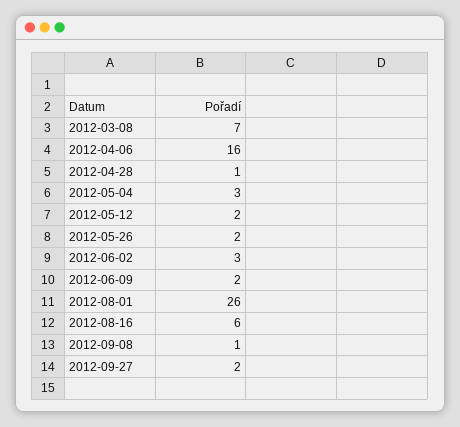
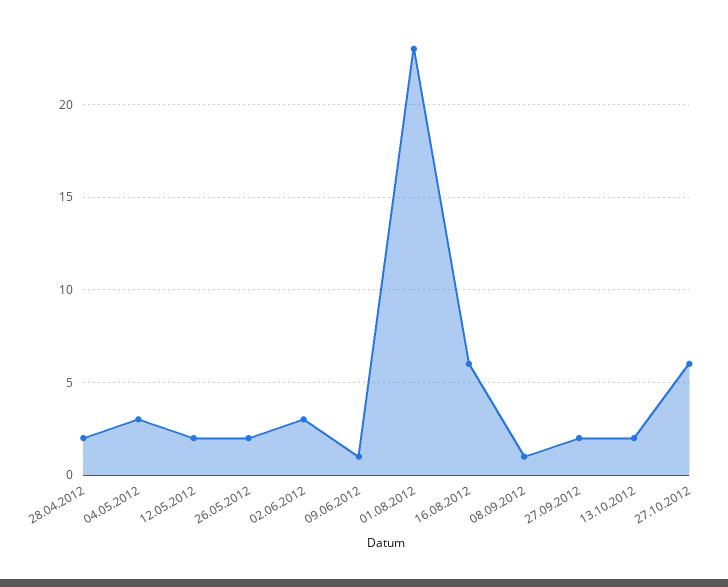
2012-03-08: 7 -> none
2012-04-06: 16 -> none
2012-04-28: 1 -> 2
2012-06-09: 2 -> 1
2012-08-01: 26 -> 23
13.10.2012: none -> 2
27.10.2012: none -> 6

